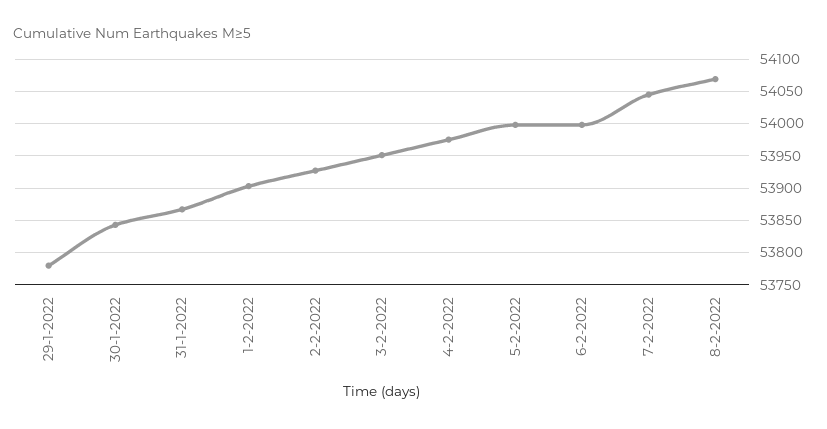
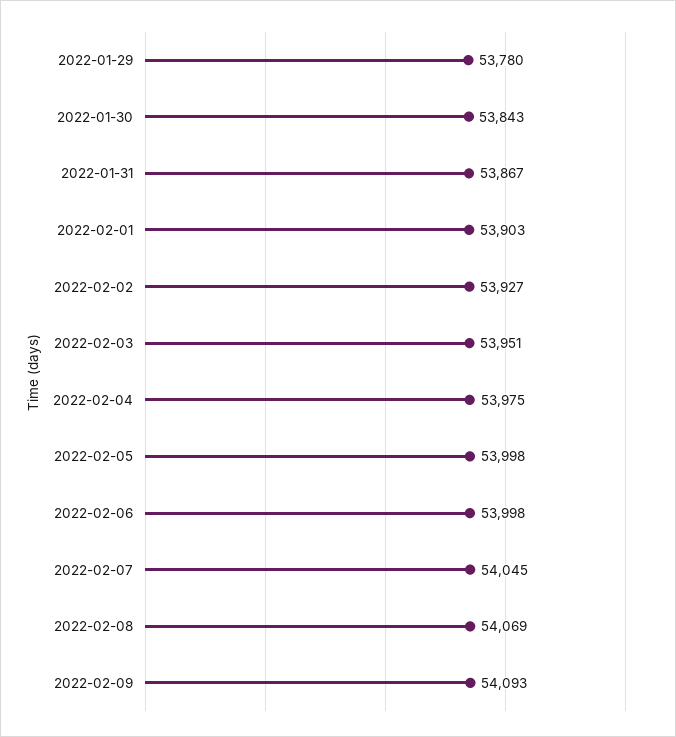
2022-02-09: none -> 54093

